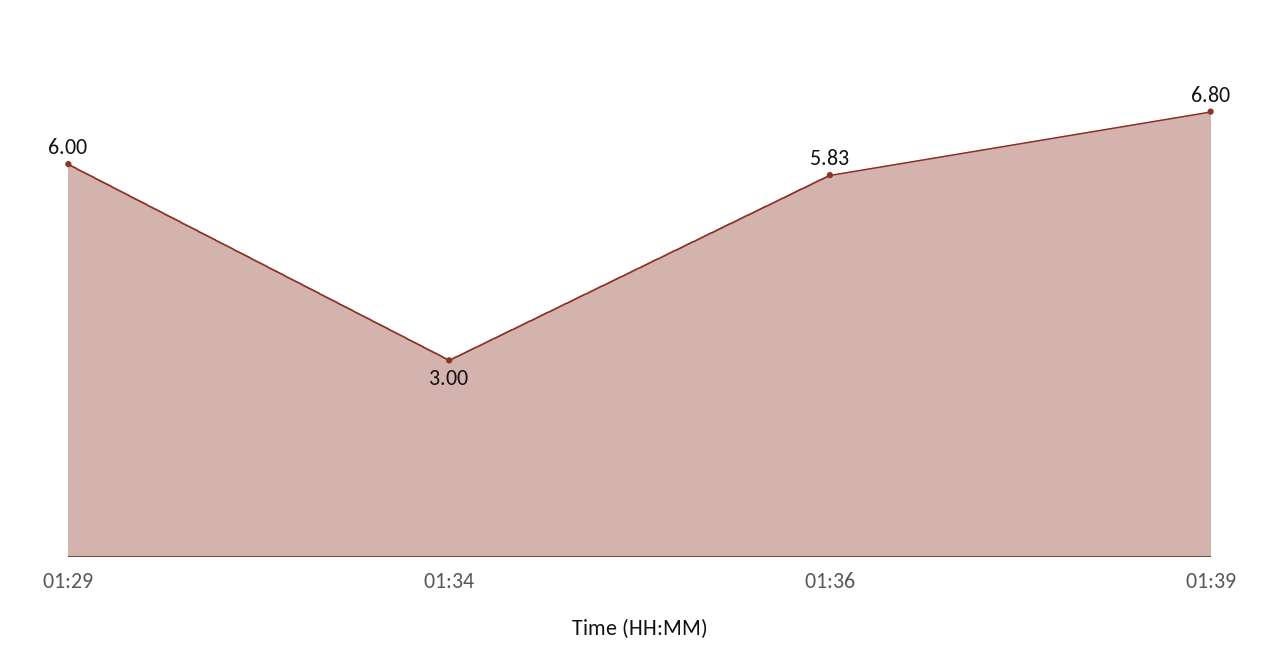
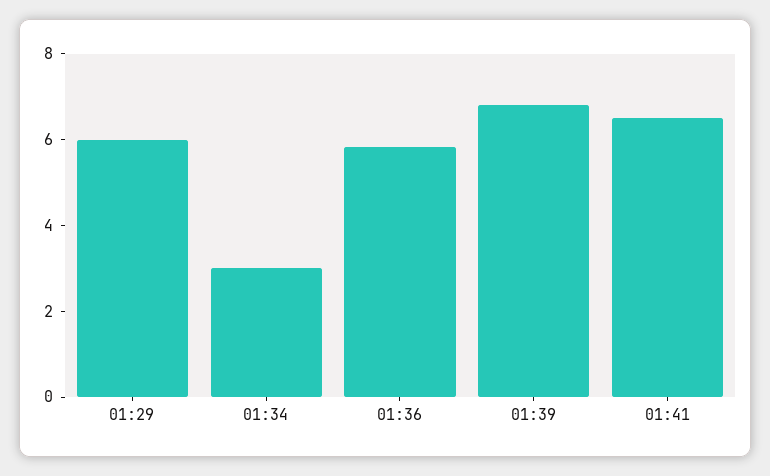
01:41: none -> 6.5

